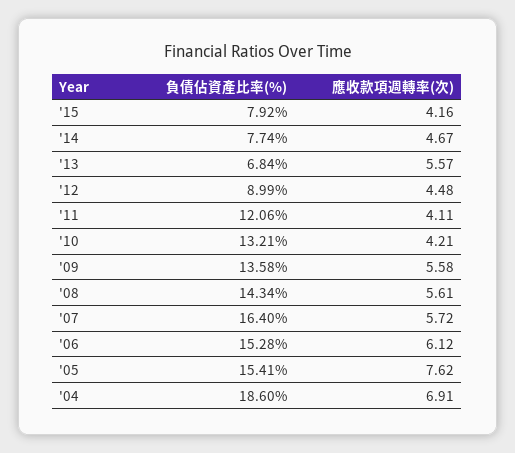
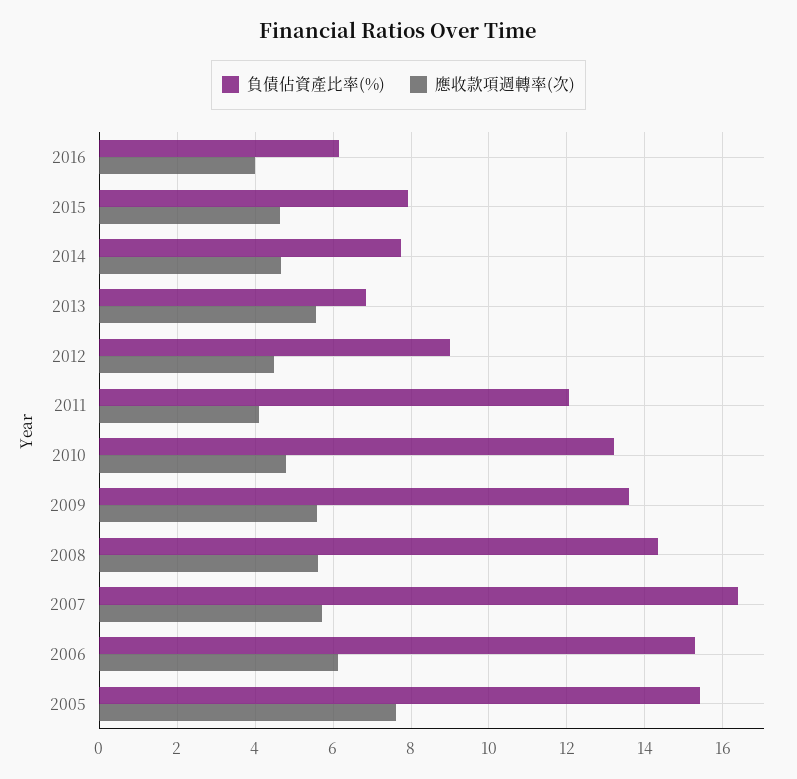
應收款項週轉率(次), '15: 4.16 -> 4.6
應收款項週轉率(次), '10: 4.21 -> 4.8
負債佔資產比率(%), '04: 18.6 -> none
應收款項週轉率(次), '04: 6.91 -> none
負債佔資產比率(%), 2016: none -> 6.2
應收款項週轉率(次), 2016: none -> 4

